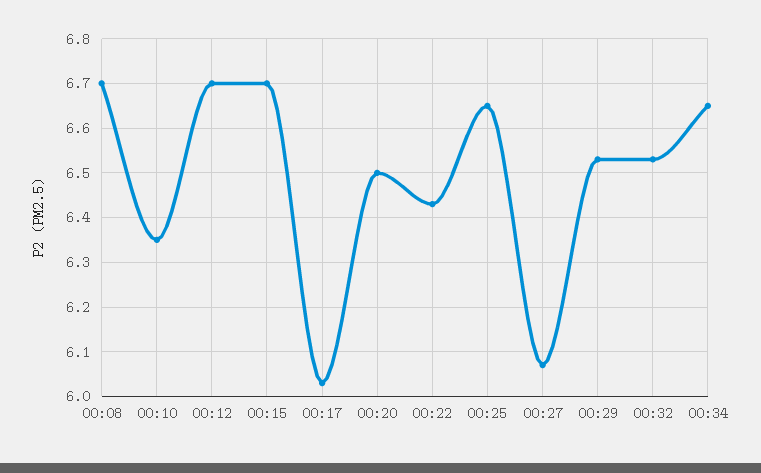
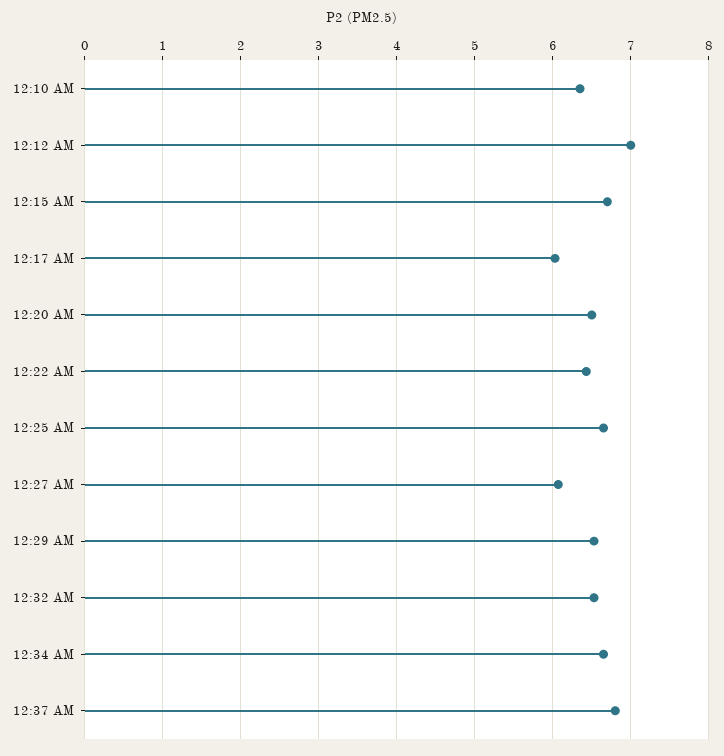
00:08: 6.7 -> none
00:12: 6.7 -> 7
12:37 AM: none -> 6.8

